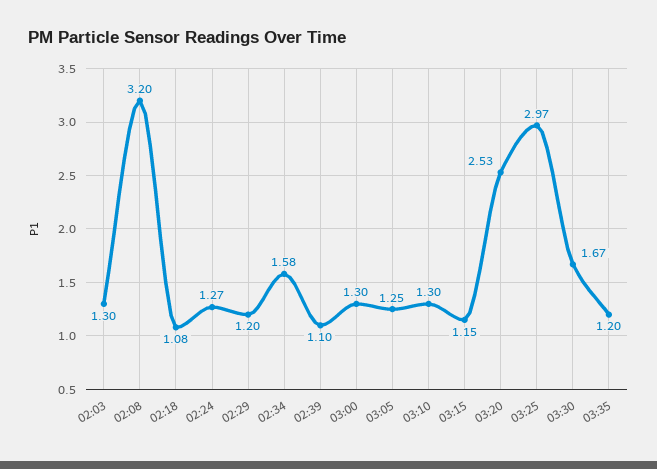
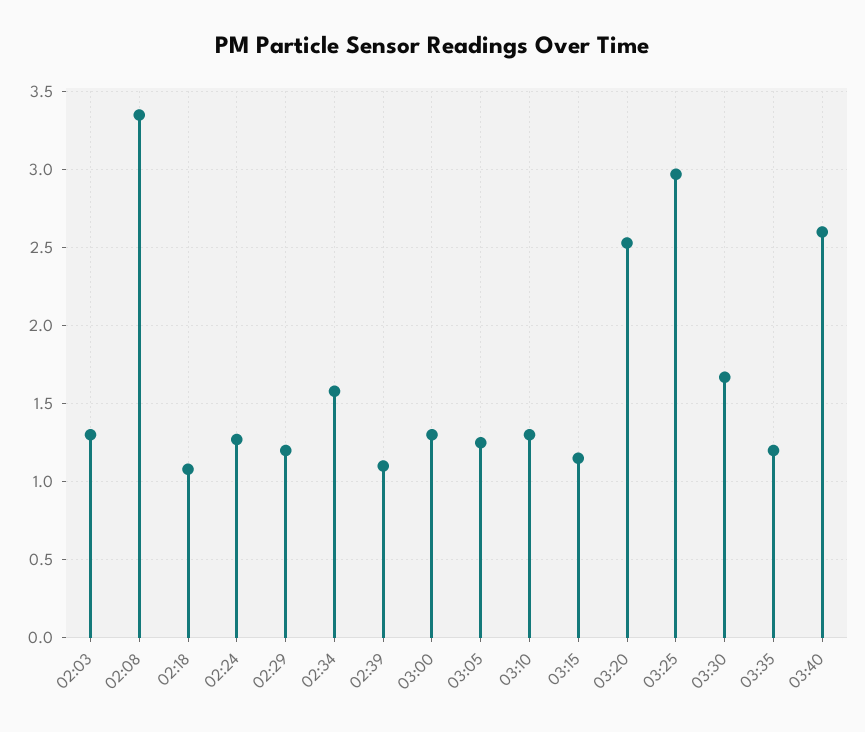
02:08: 3.2 -> 3.35
03:40: none -> 2.6

